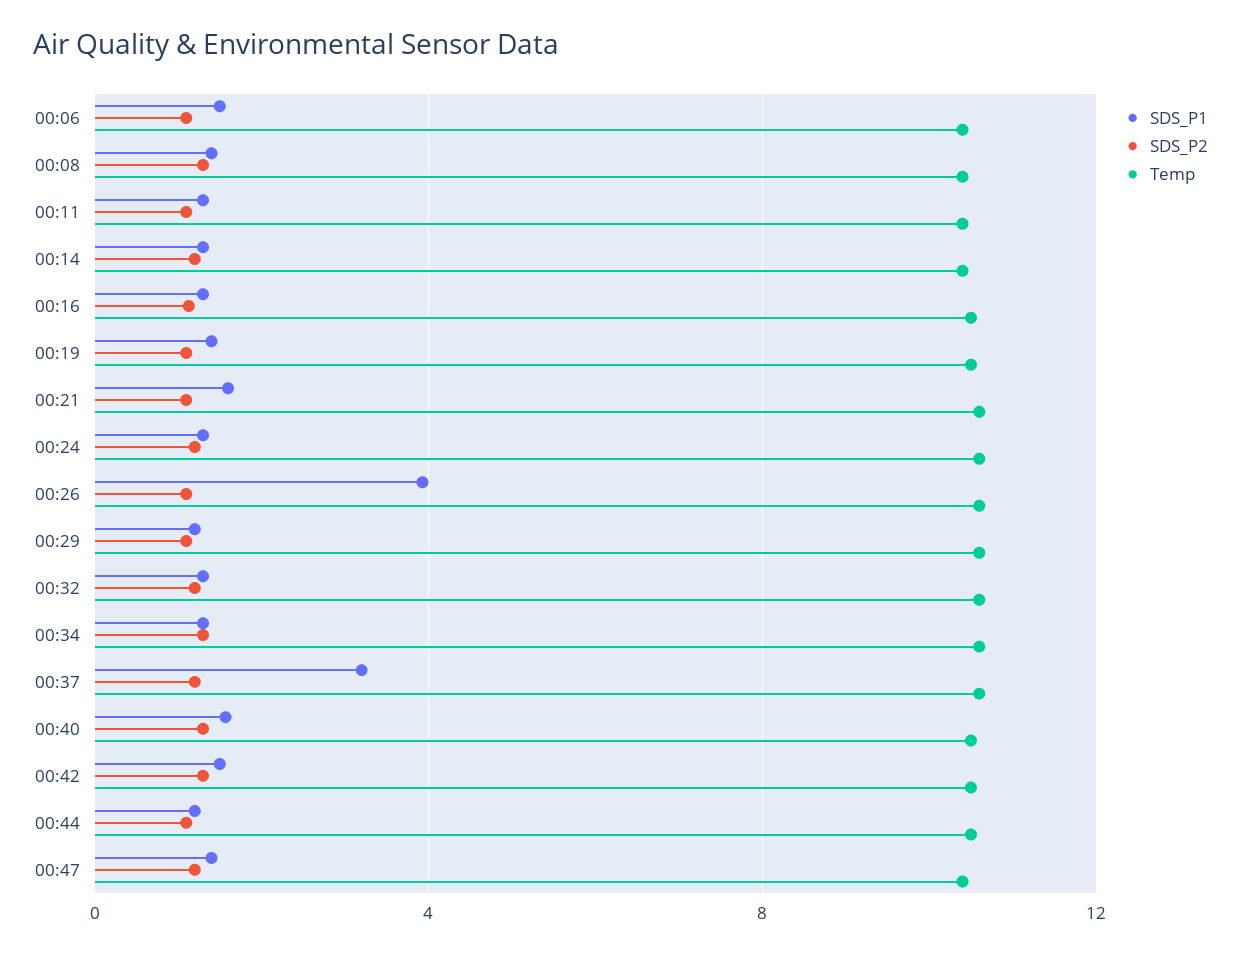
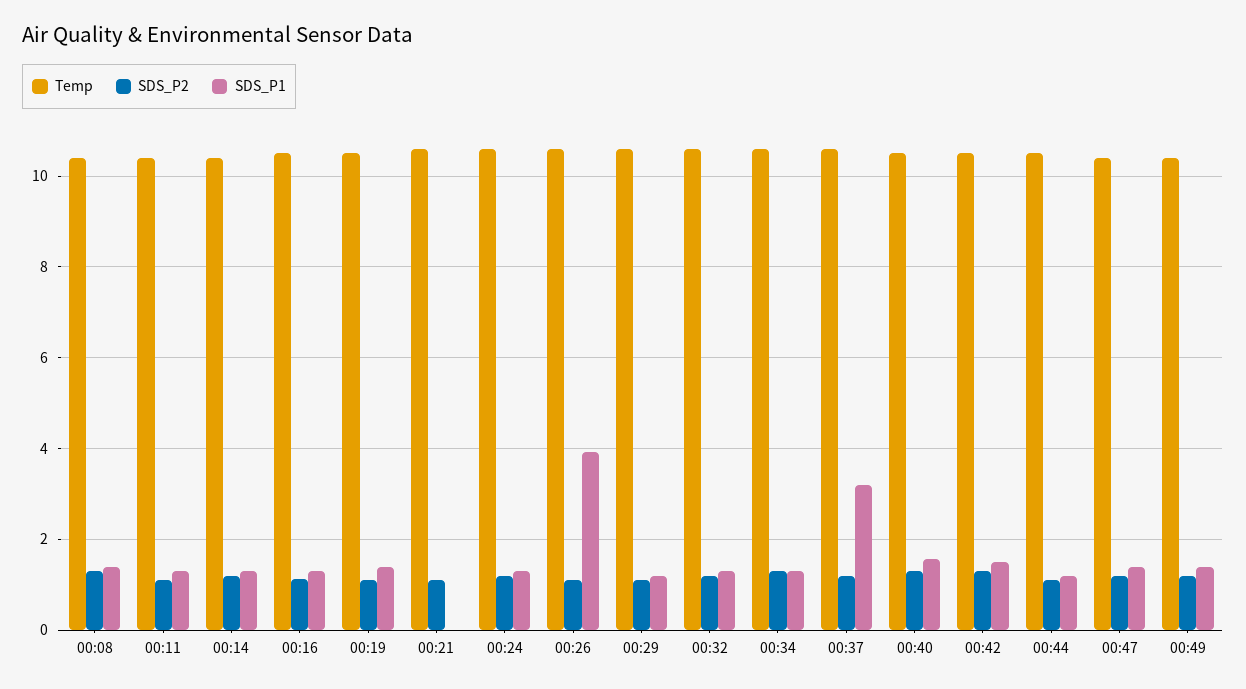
SDS_P1, 00:06: 1.5 -> none
SDS_P2, 00:06: 1 -> none
Temp, 00:06: 10.5 -> none
SDS_P1, 00:21: 1.5 -> 0
Temp, 00:49: none -> 10.4
SDS_P2, 00:49: none -> 1.2
SDS_P1, 00:49: none -> 1.4

